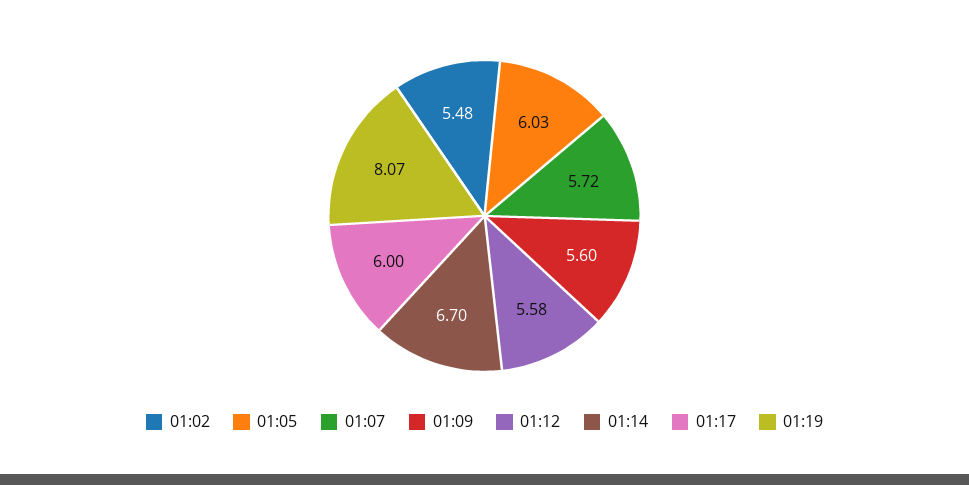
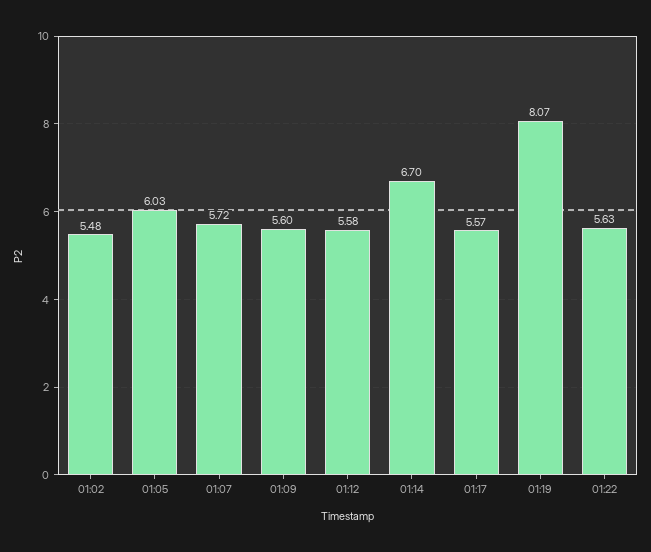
01:17: 6 -> 5.57
01:22: none -> 5.63

